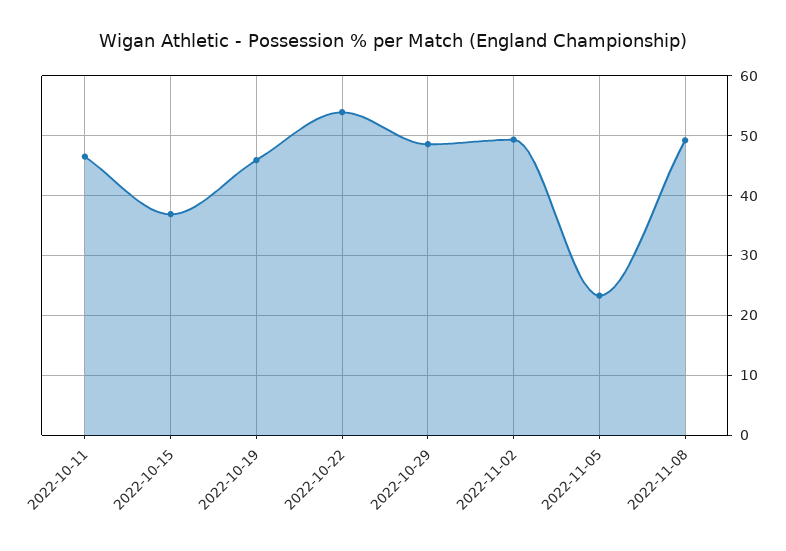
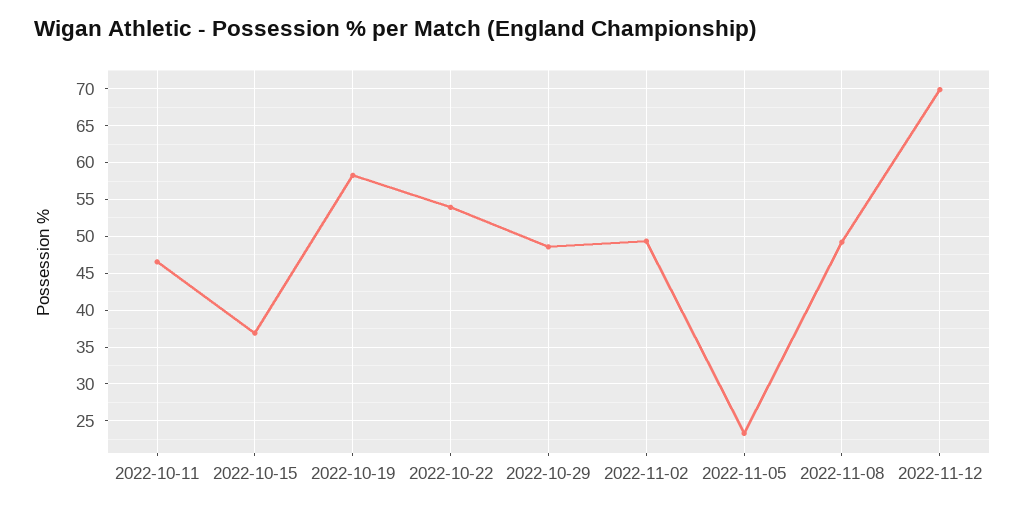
2022-10-19: 46 -> 58
2022-11-12: none -> 70

